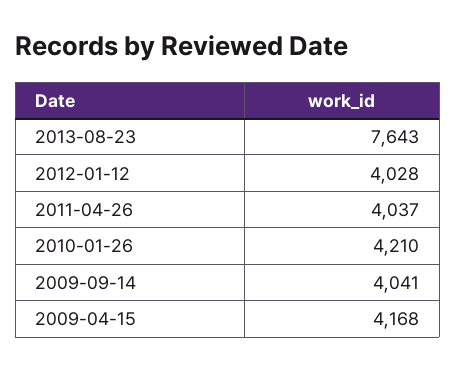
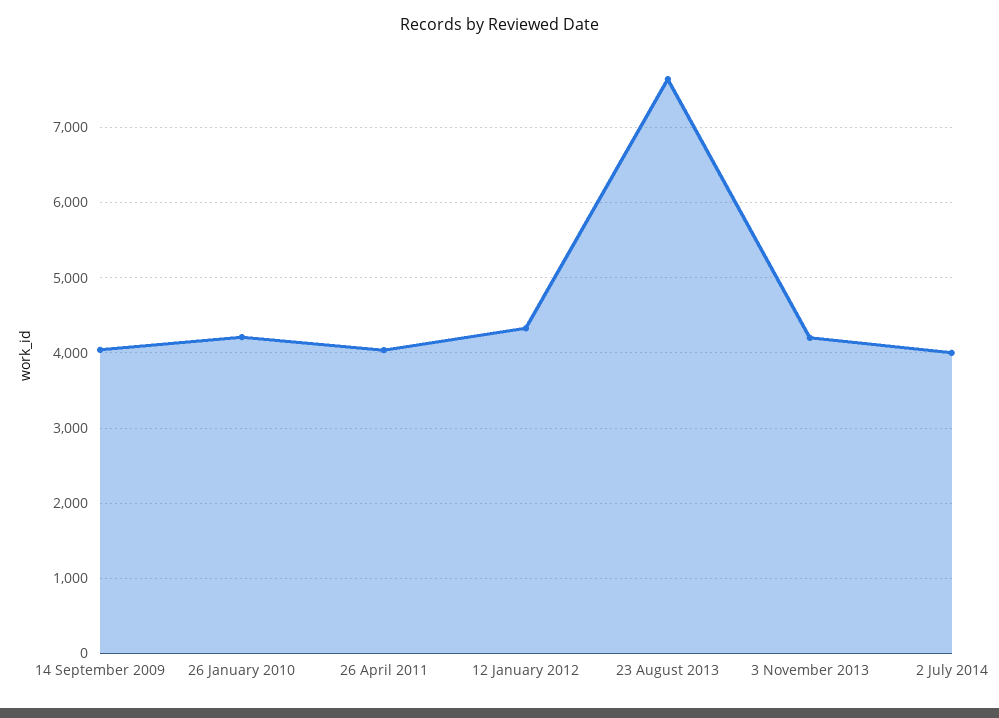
2012-01-12: 4028 -> 4300
2009-04-15: 4168 -> none
3 November 2013: none -> 4200
2 July 2014: none -> 4000

